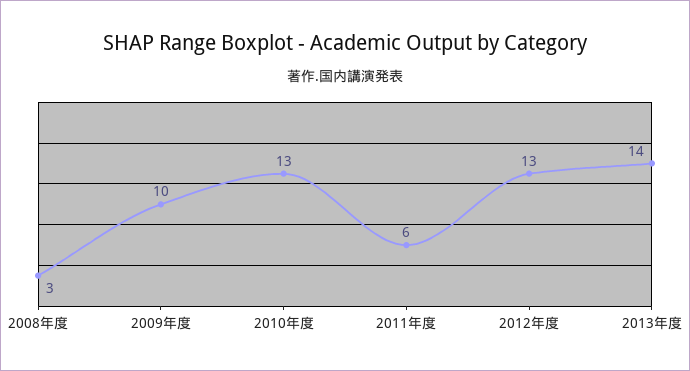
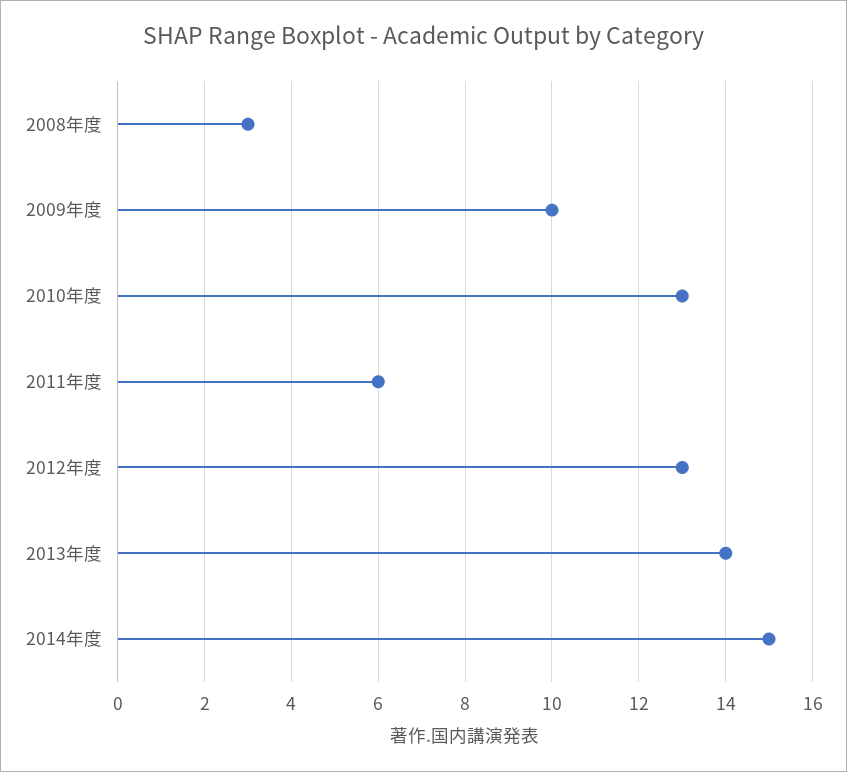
2014年度: none -> 15

